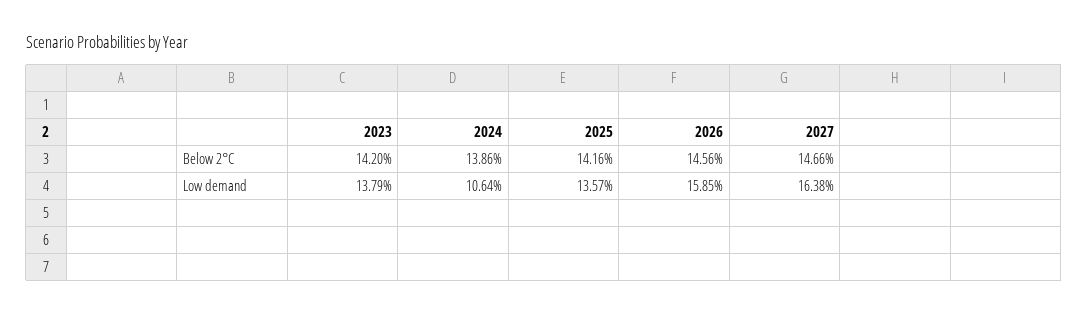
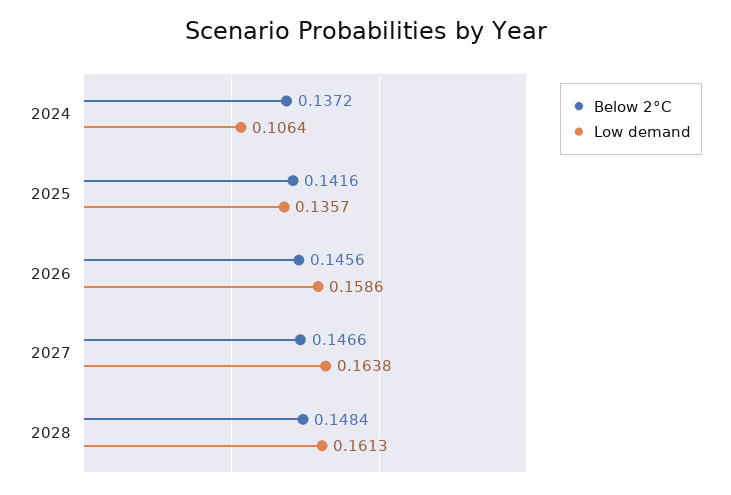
Below 2°C, 2023: 0.142 -> none
Below 2°C, 2024: 0.1386 -> 0.1372
Low demand, 2023: 0.1379 -> none
Low demand, 2026: 0.1585 -> 0.1586
Below 2°C, 2028: none -> 0.1484
Low demand, 2028: none -> 0.1613

